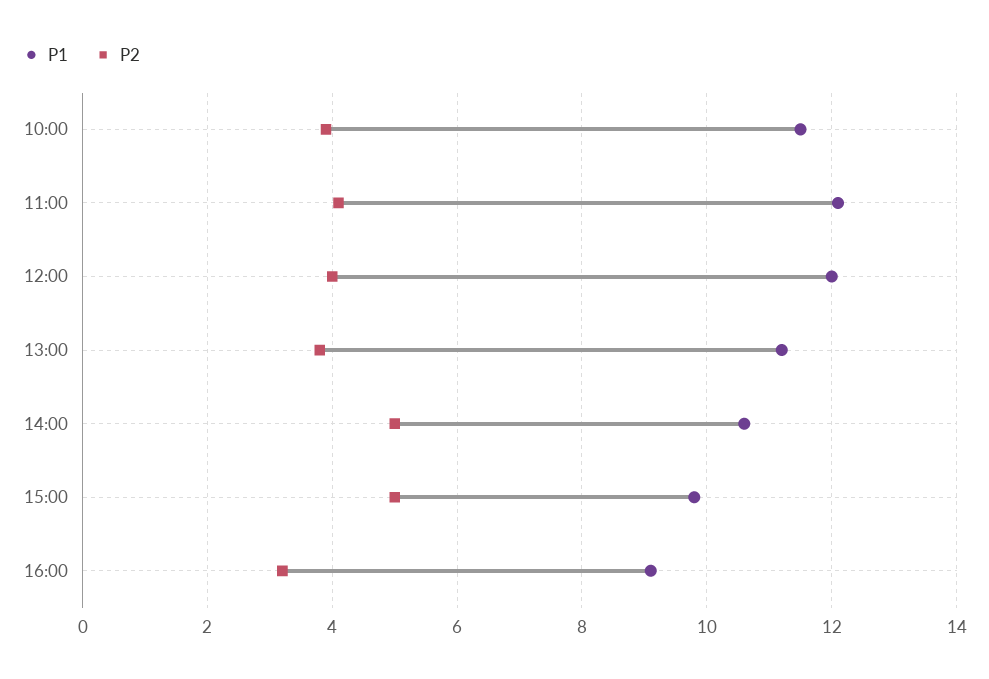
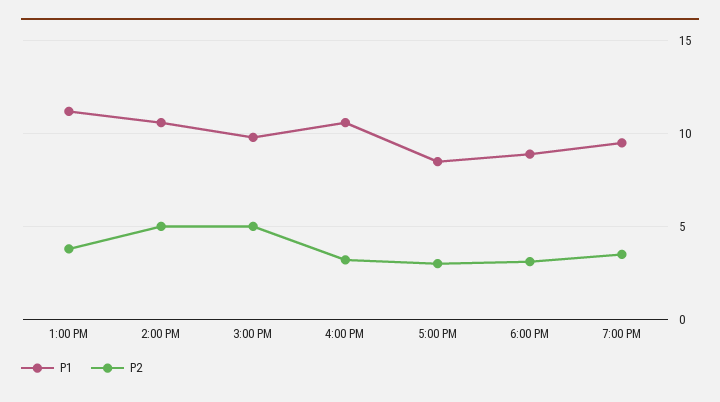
P1, 10:00: 11.5 -> none
P2, 10:00: 4 -> none
P1, 11:00: 12 -> none
P2, 11:00: 4 -> none
P1, 12:00: 12 -> none
P2, 12:00: 4 -> none
P1, 16:00: 9 -> 10.5
P1, 5:00 PM: none -> 8.5
P2, 5:00 PM: none -> 3
P1, 6:00 PM: none -> 9
P2, 6:00 PM: none -> 3
P1, 7:00 PM: none -> 9.5
P2, 7:00 PM: none -> 3.5

